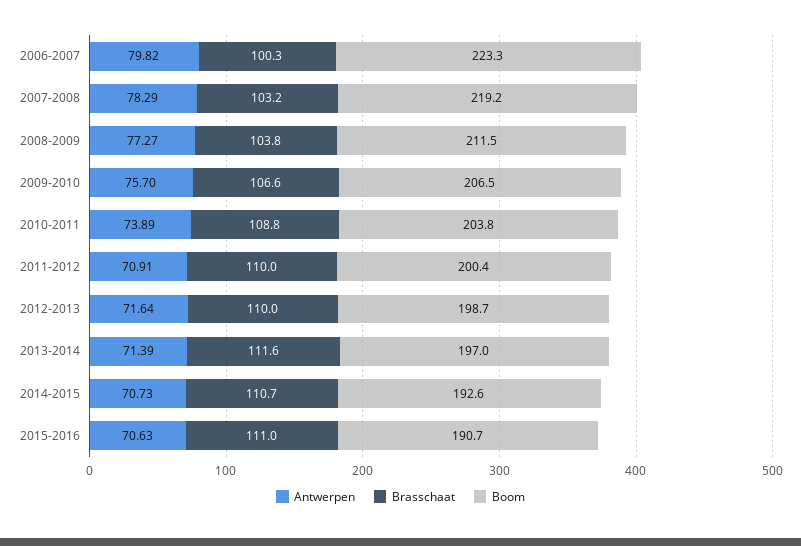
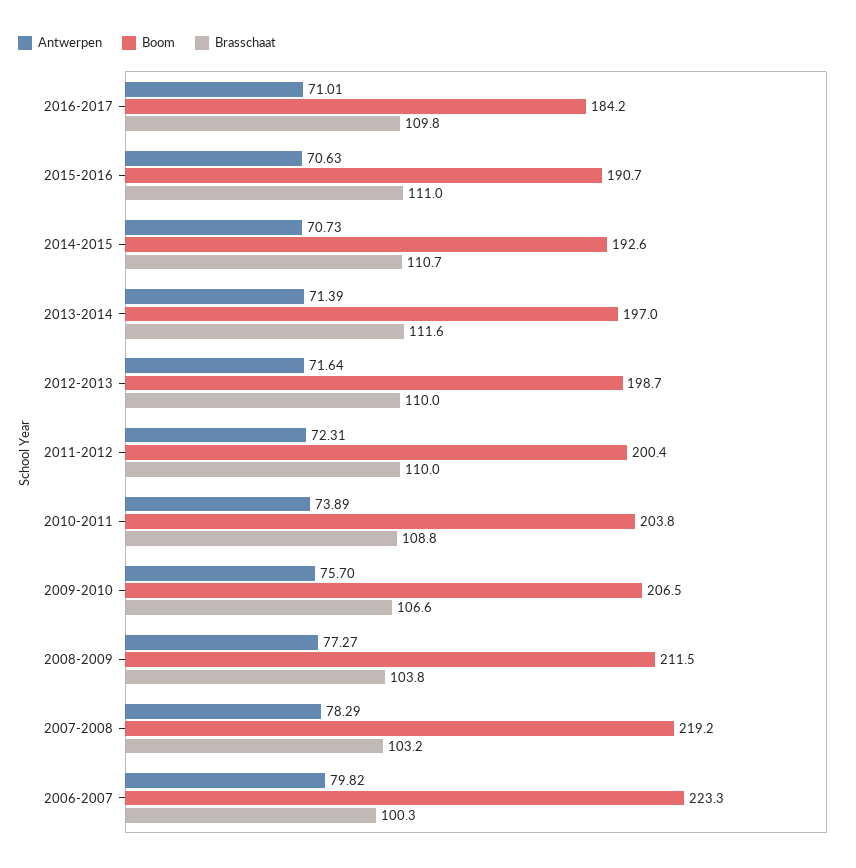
Antwerpen, 2011-2012: 70.91 -> 72.31
Antwerpen, 2016-2017: none -> 71.01
Boom, 2016-2017: none -> 184.2
Brasschaat, 2016-2017: none -> 109.8

